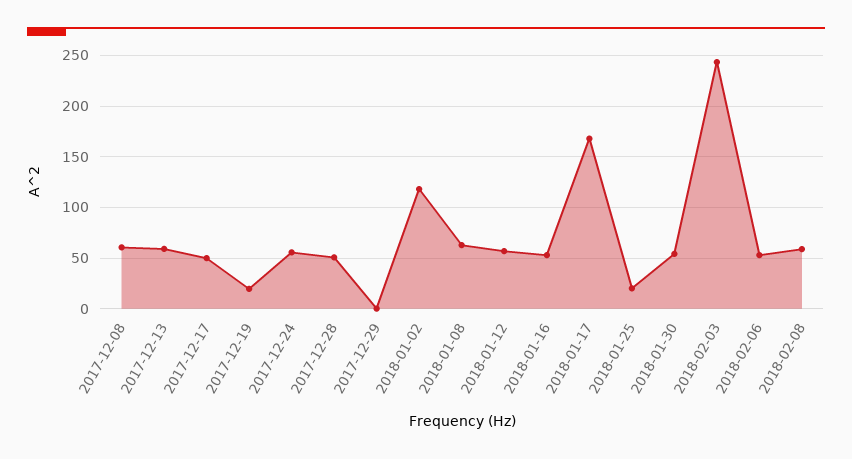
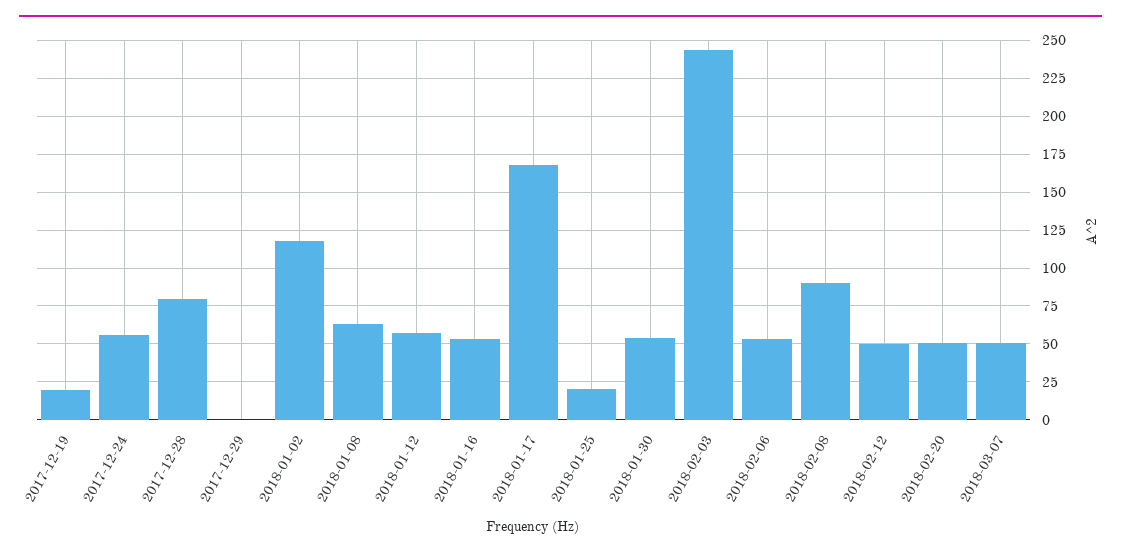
2017-12-08: 60 -> none
2017-12-13: 60 -> none
2017-12-17: 50 -> none
2017-12-28: 50 -> 80
2018-02-08: 60 -> 90
2018-02-12: none -> 50
2018-02-20: none -> 50
2018-03-07: none -> 50

